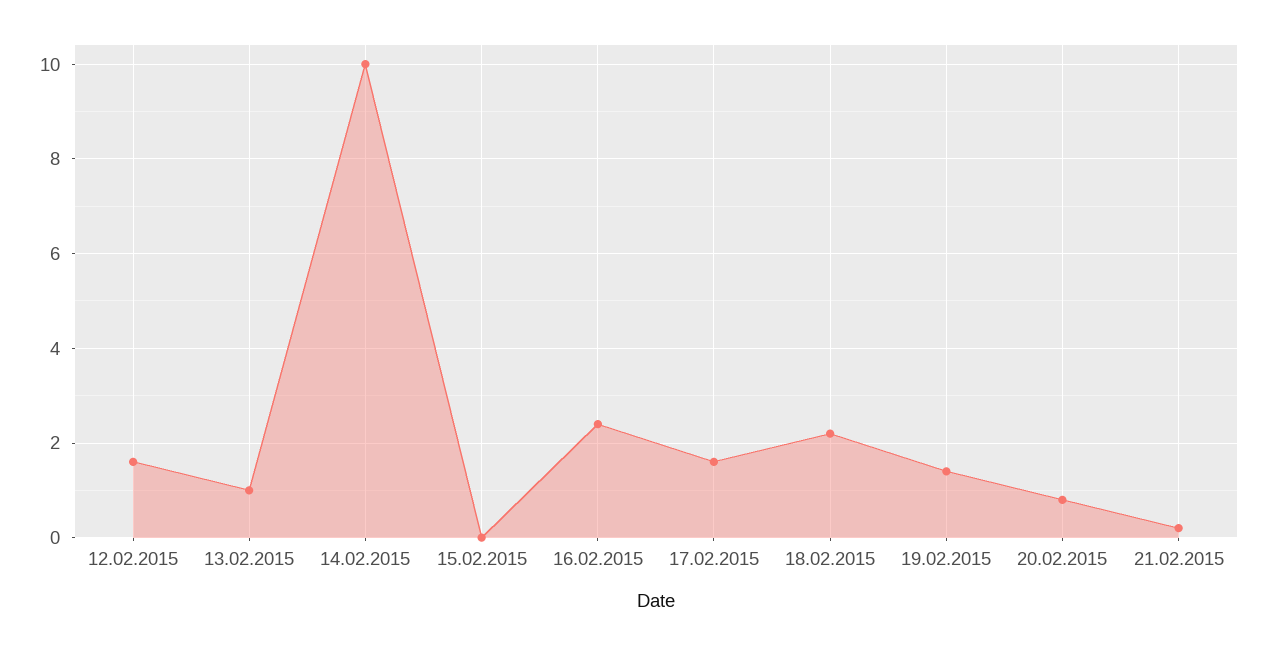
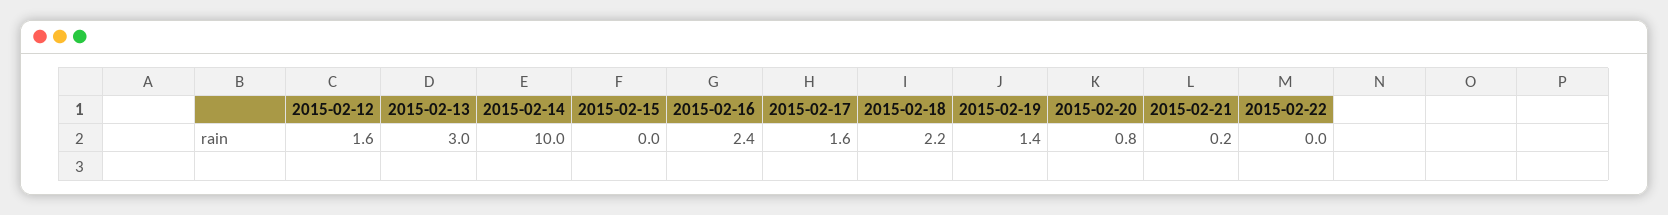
13.02.2015: 1 -> 3
2015-02-22: none -> 0

